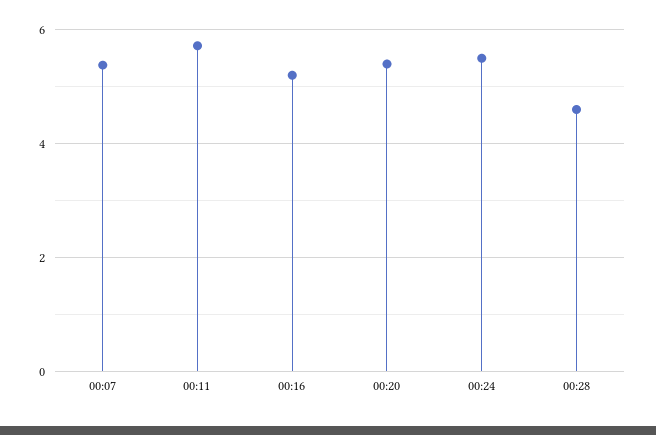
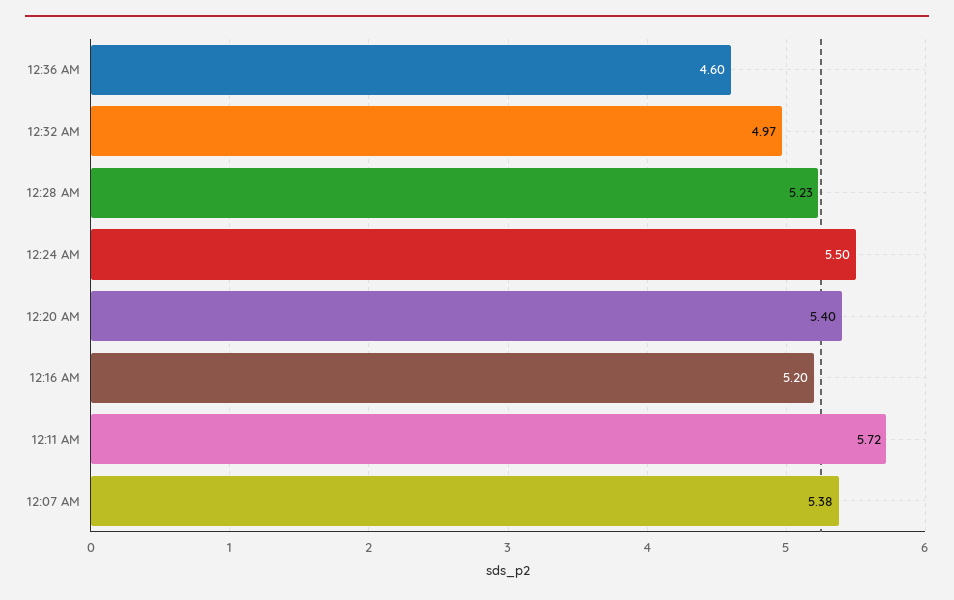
00:28: 4.6 -> 5.23
12:36 AM: none -> 4.6
12:32 AM: none -> 4.97

